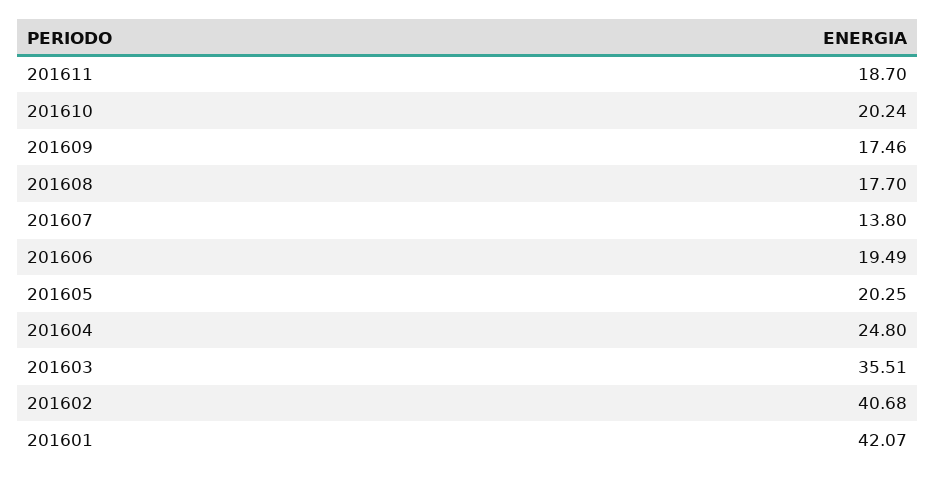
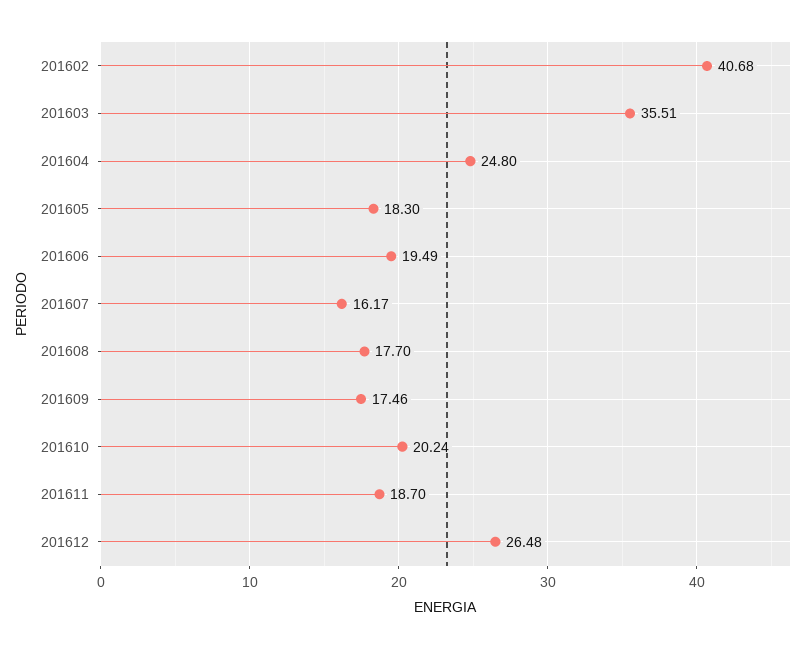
201607: 13.8 -> 16.17
201605: 20.25 -> 18.3
201601: 42.07 -> none
201612: none -> 26.48

